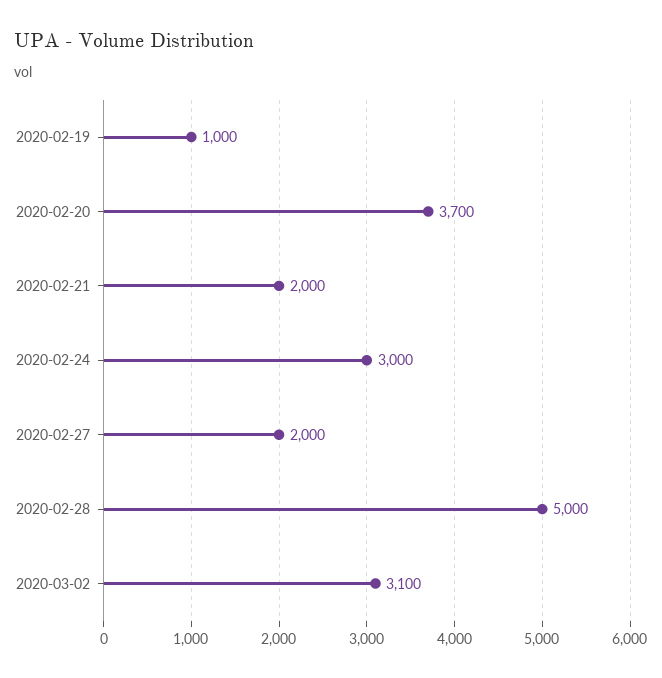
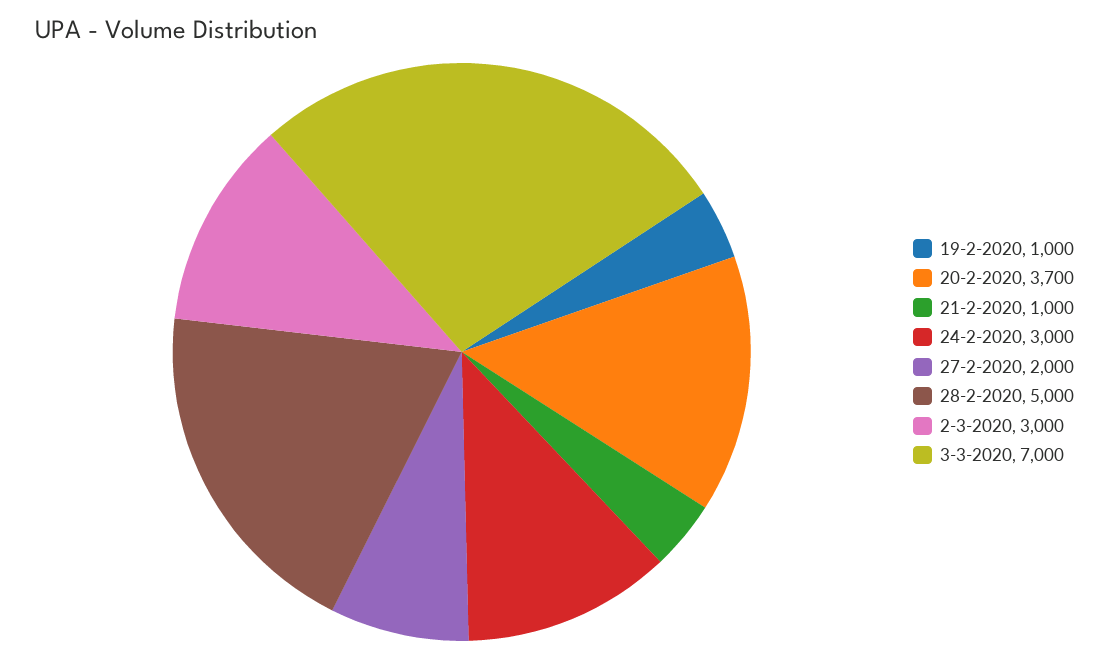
2020-02-21: 2000 -> 1000
2020-03-02: 3100 -> 3000
3-3-2020: none -> 7000

